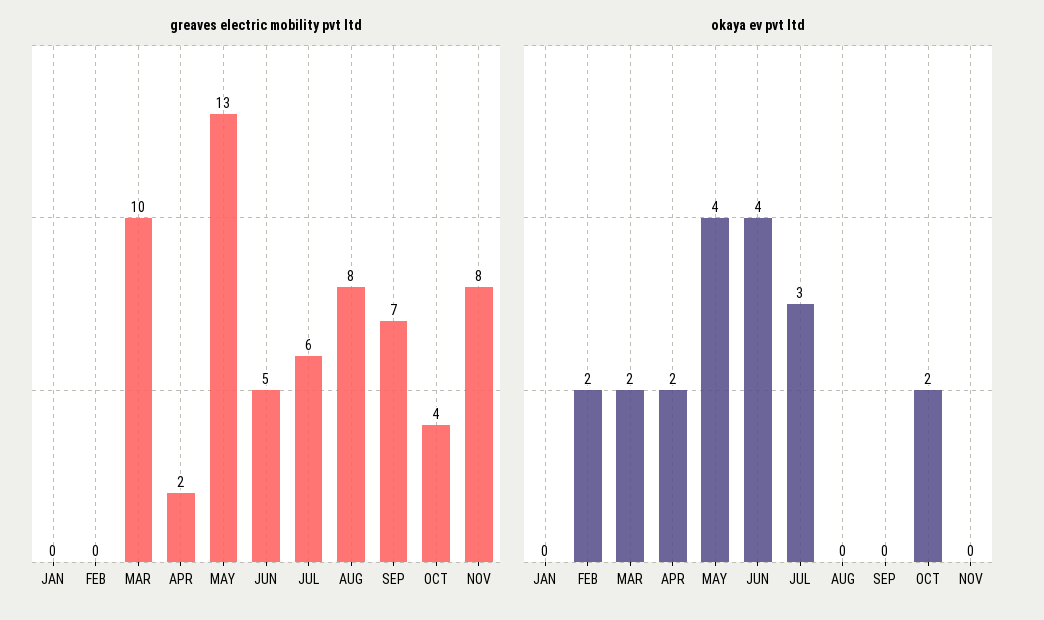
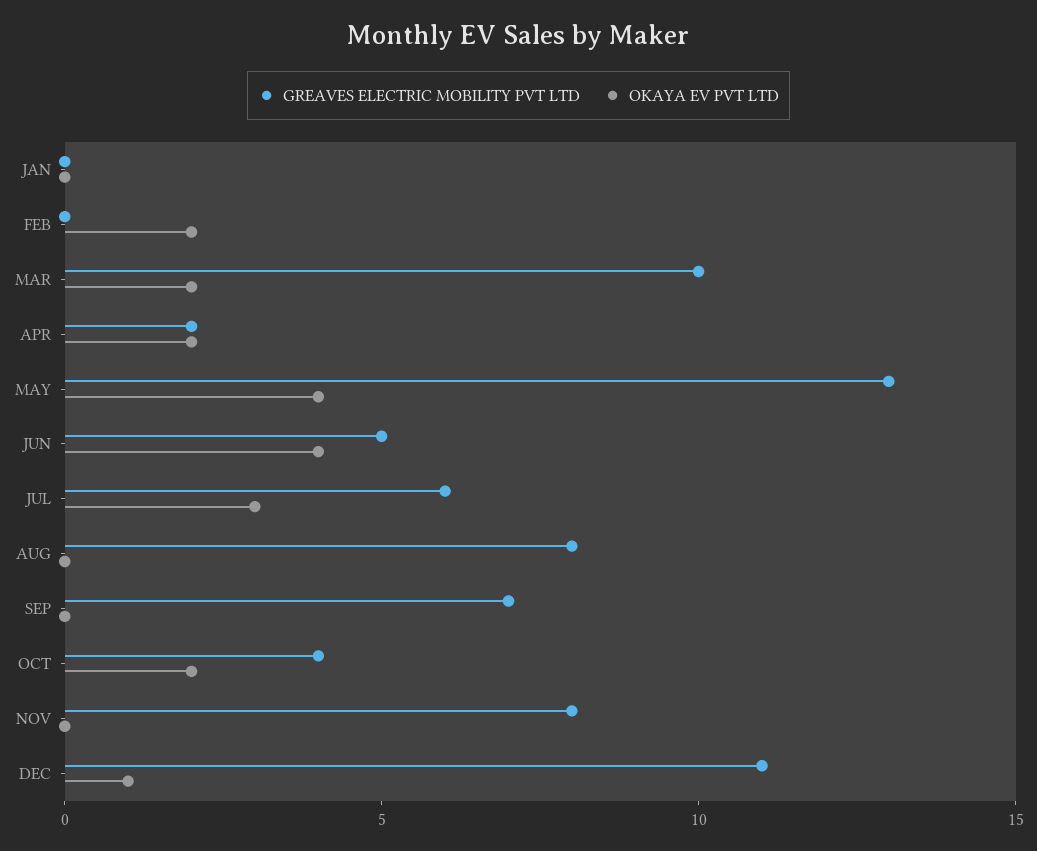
greaves electric mobility pvt ltd, DEC: none -> 11
okaya ev pvt ltd, DEC: none -> 1

